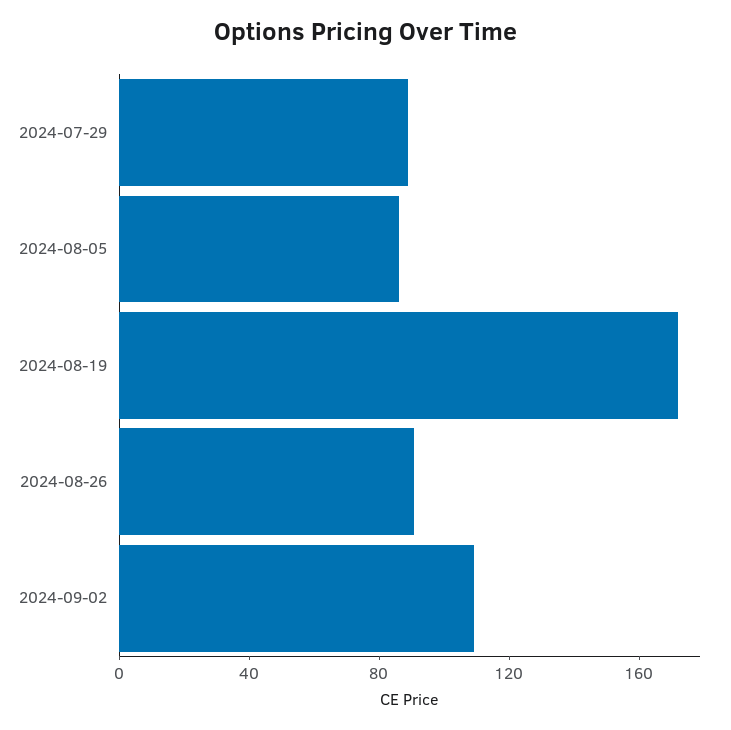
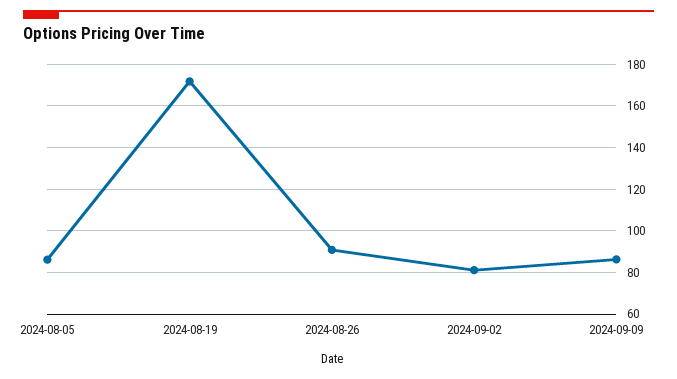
2024-07-29: 90 -> none
2024-09-02: 110 -> 80
2024-09-09: none -> 85

